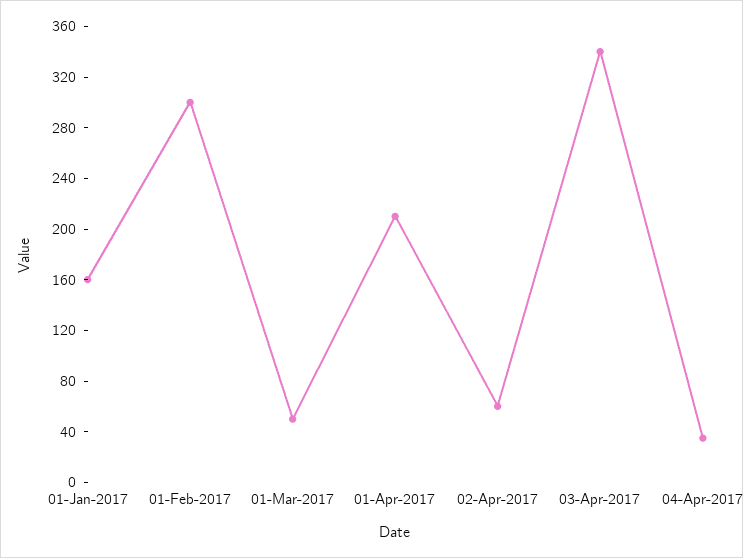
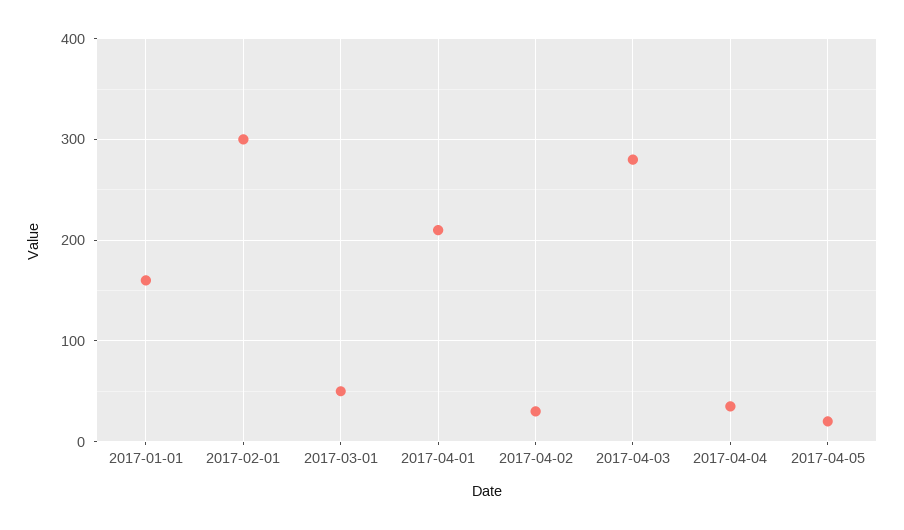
02-Apr-2017: 60 -> 30
03-Apr-2017: 340 -> 280
2017-04-05: none -> 20

